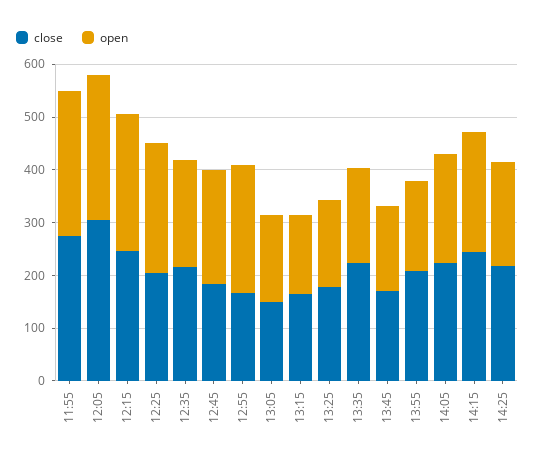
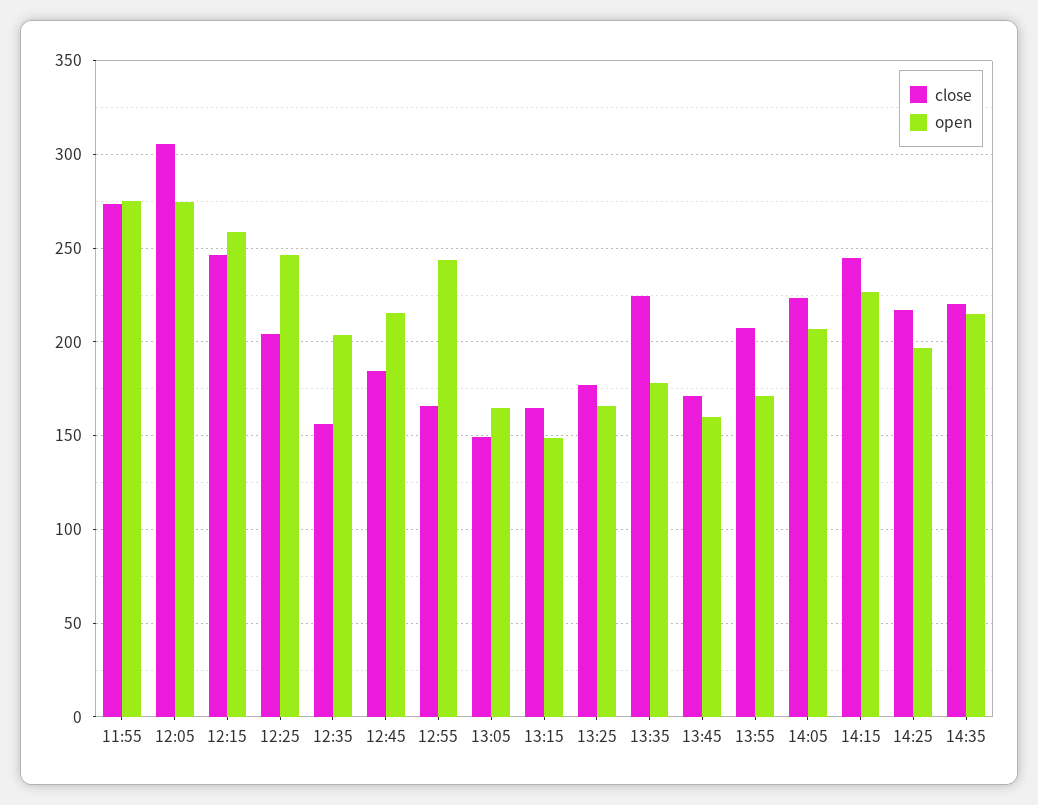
close, 12:35: 220 -> 155
close, 14:35: none -> 220
open, 14:35: none -> 215

